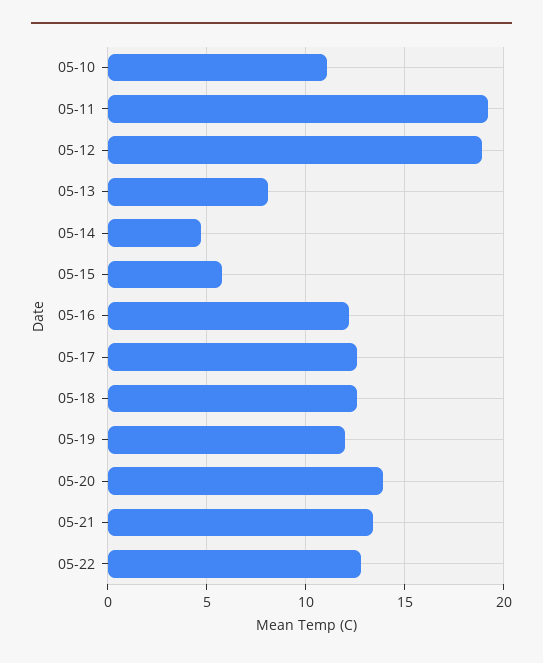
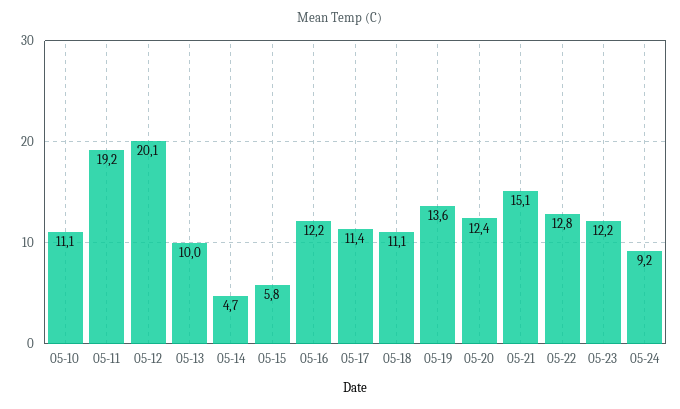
05-12: 19 -> 20.1
05-13: 8 -> 10
05-17: 12.5 -> 11.4
05-18: 12.5 -> 11.1
05-19: 12 -> 13.6
05-20: 14 -> 12.4
05-21: 13.5 -> 15.1
05-23: none -> 12.2
05-24: none -> 9.2

